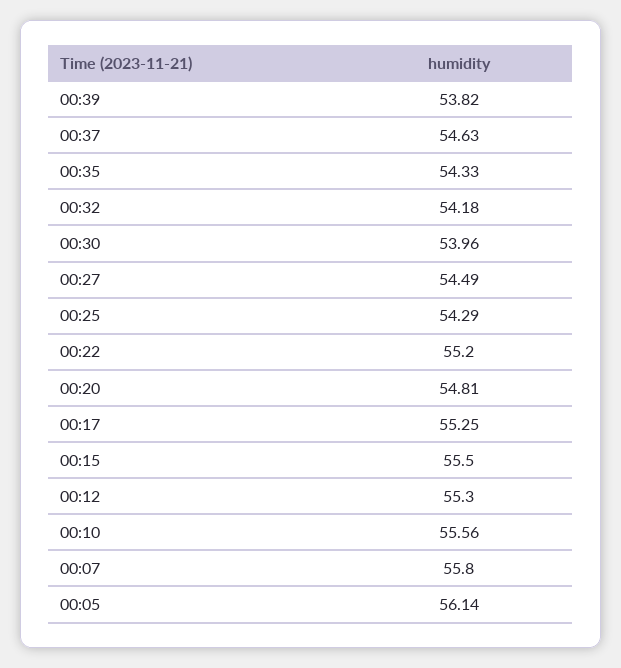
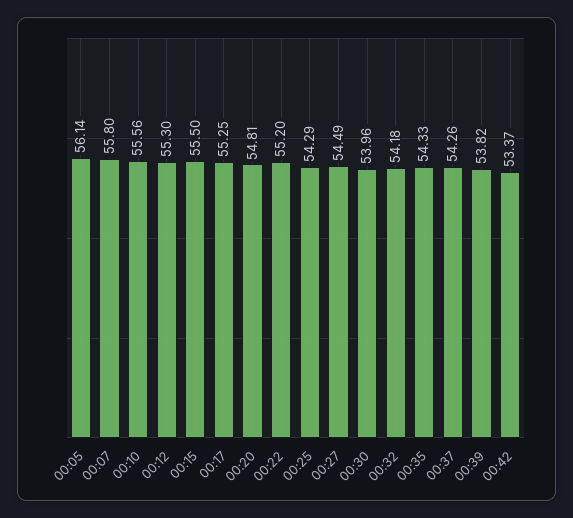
00:37: 54.63 -> 54.26
00:42: none -> 53.37

